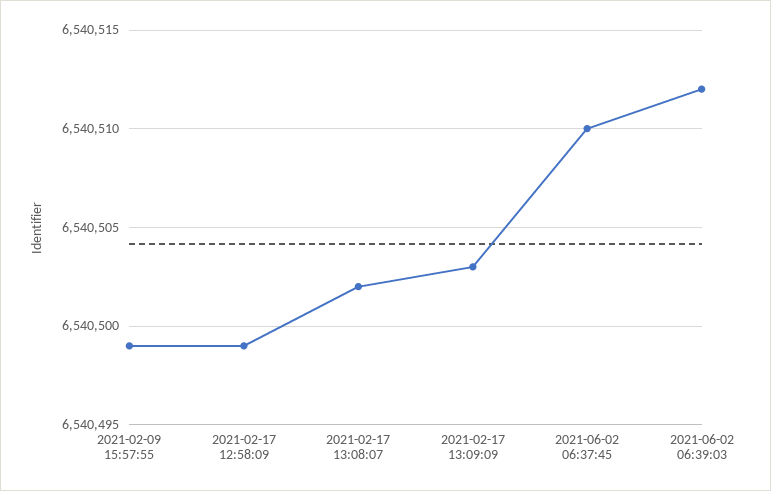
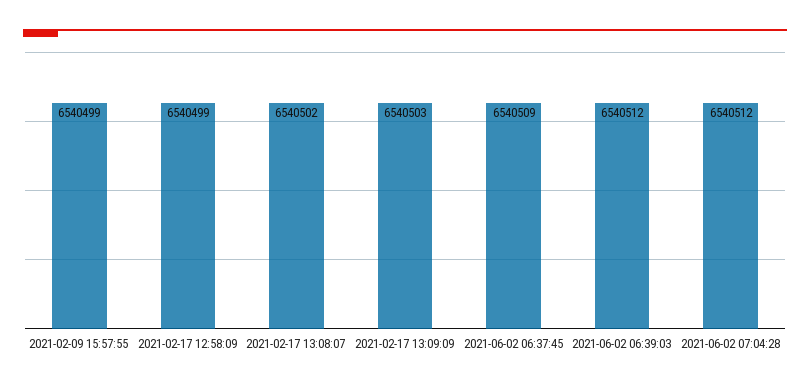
2021-06-02 06:37:45: 6540510 -> 6540509
2021-06-02 07:04:28: none -> 6540512

